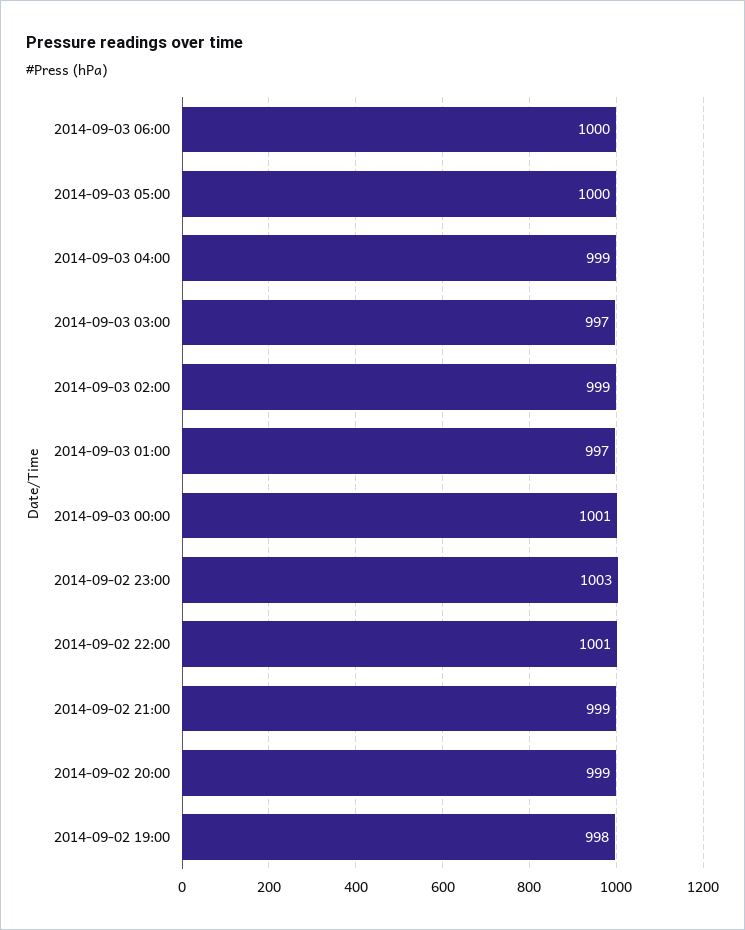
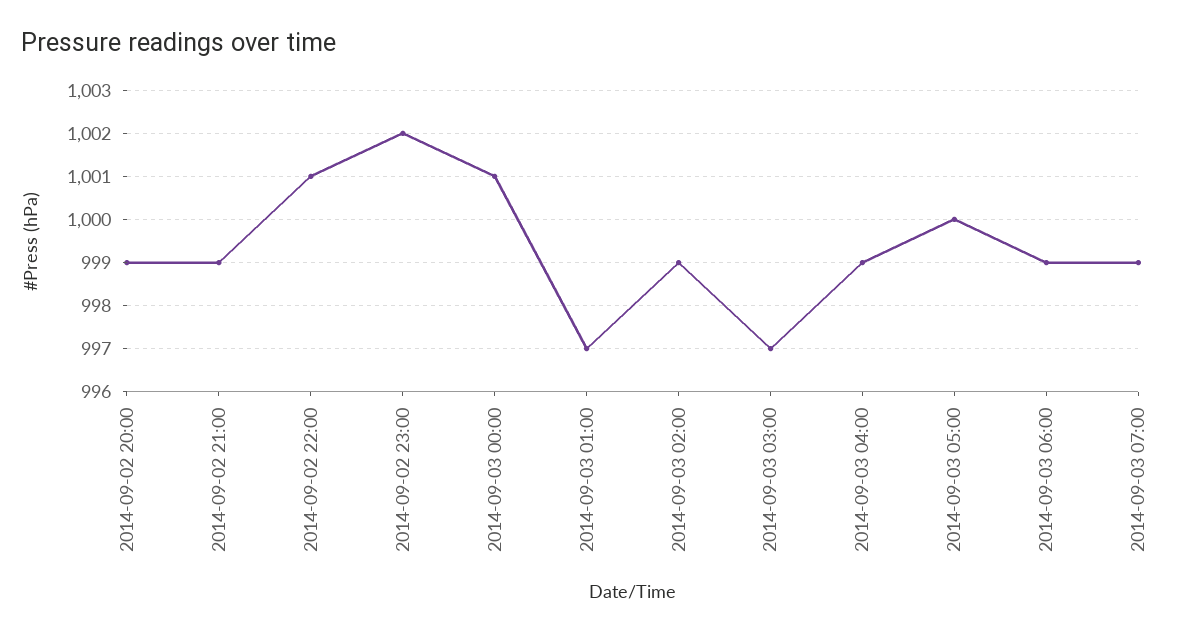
2014-09-03 06:00: 1000 -> 999
2014-09-02 23:00: 1003 -> 1002
2014-09-02 19:00: 998 -> none
2014-09-03 07:00: none -> 999

